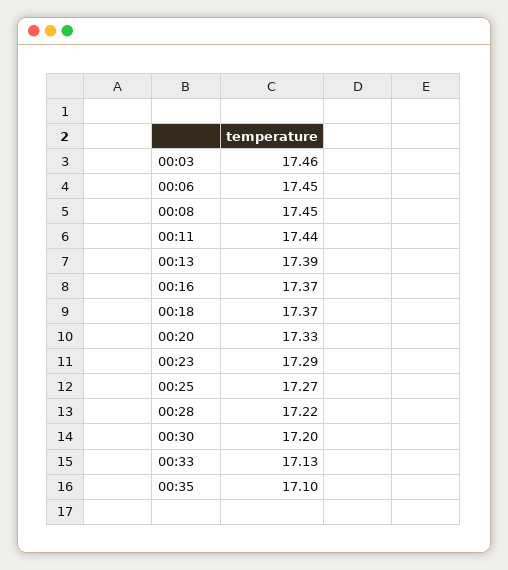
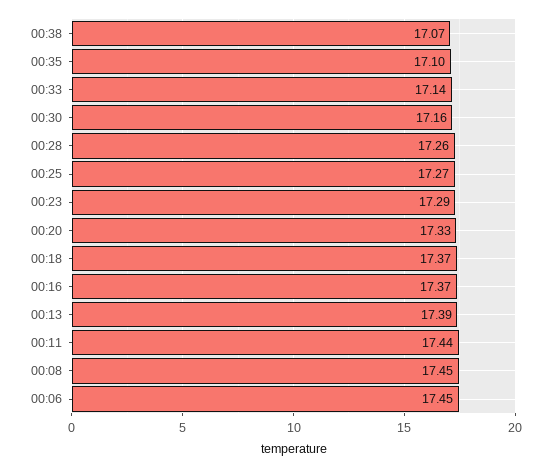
00:03: 17.46 -> none
00:28: 17.22 -> 17.26
00:30: 17.2 -> 17.16
00:33: 17.13 -> 17.14
00:38: none -> 17.07

